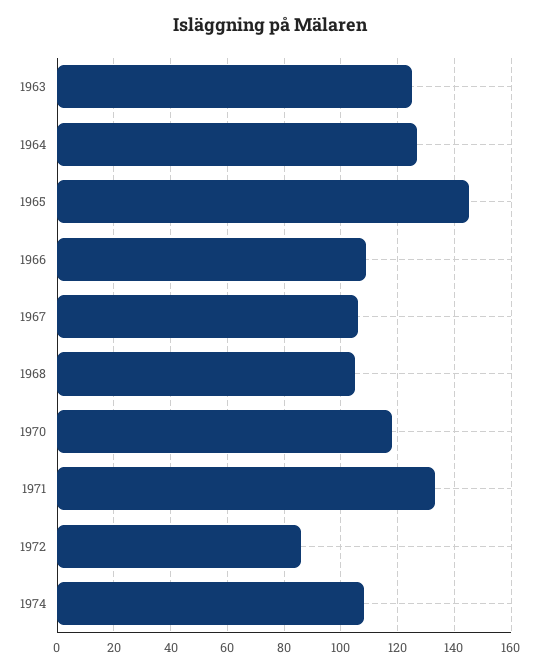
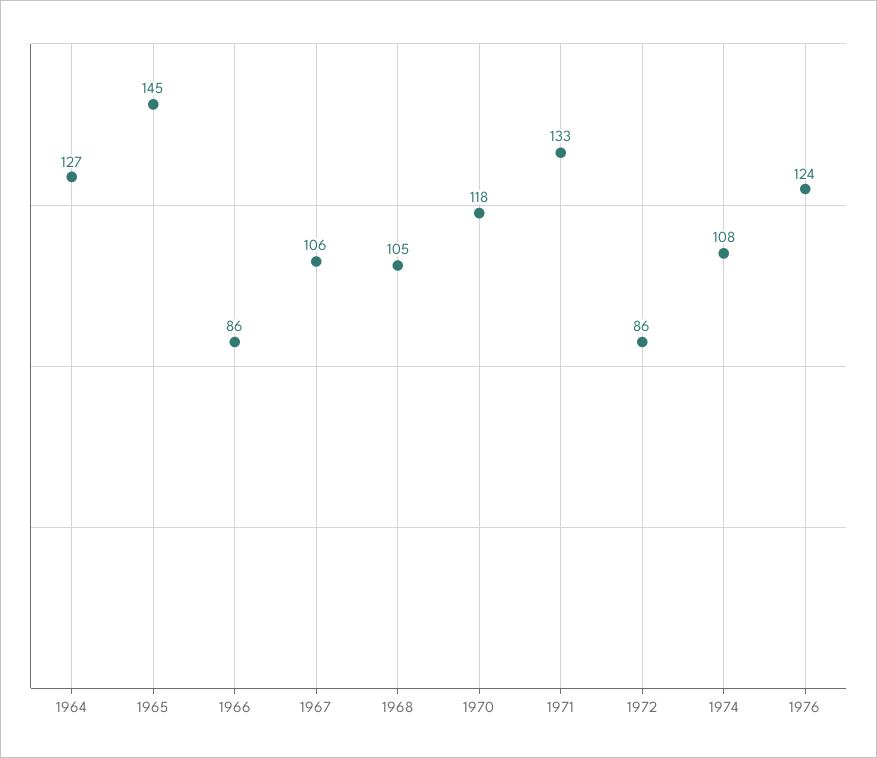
1963: 125 -> none
1966: 110 -> 86
1976: none -> 124

